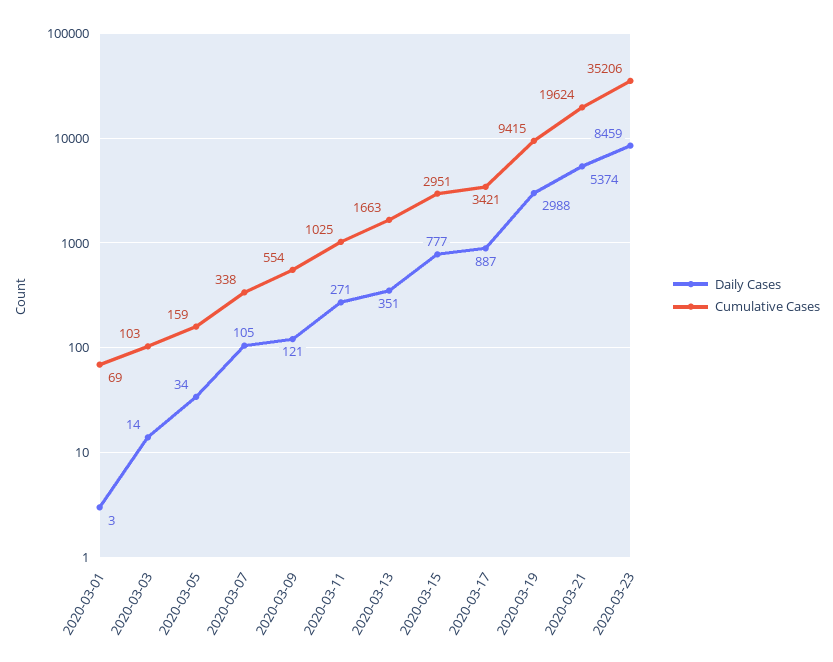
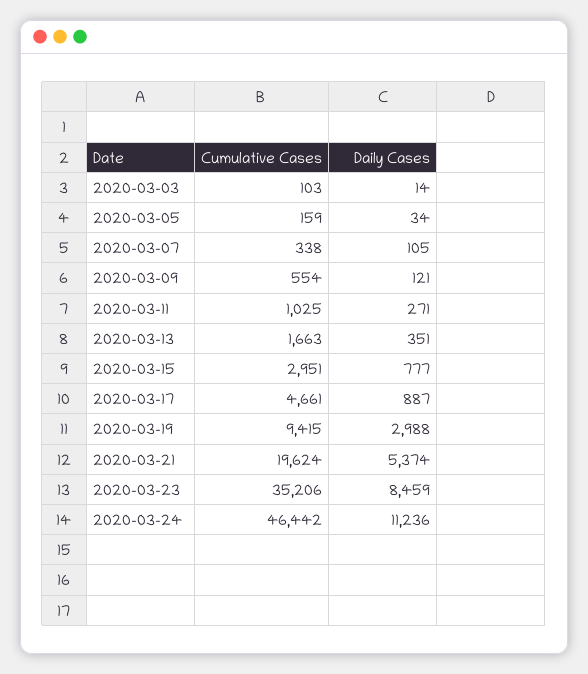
Daily Cases, 2020-03-01: 3 -> none
Cumulative Cases, 2020-03-01: 69 -> none
Cumulative Cases, 2020-03-17: 3421 -> 4661
Cumulative Cases, 2020-03-24: none -> 46442
Daily Cases, 2020-03-24: none -> 11236

